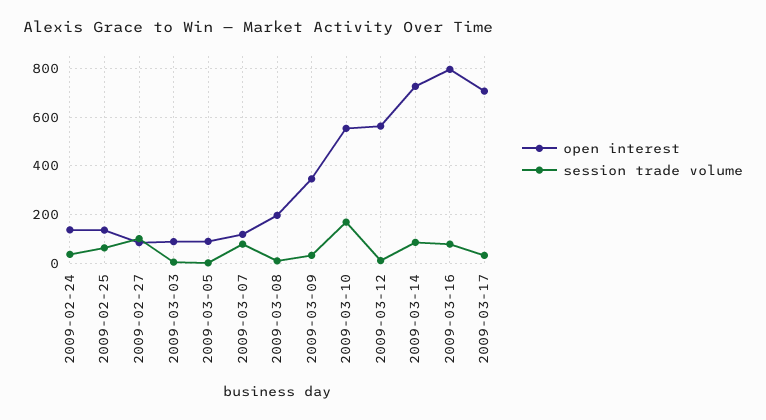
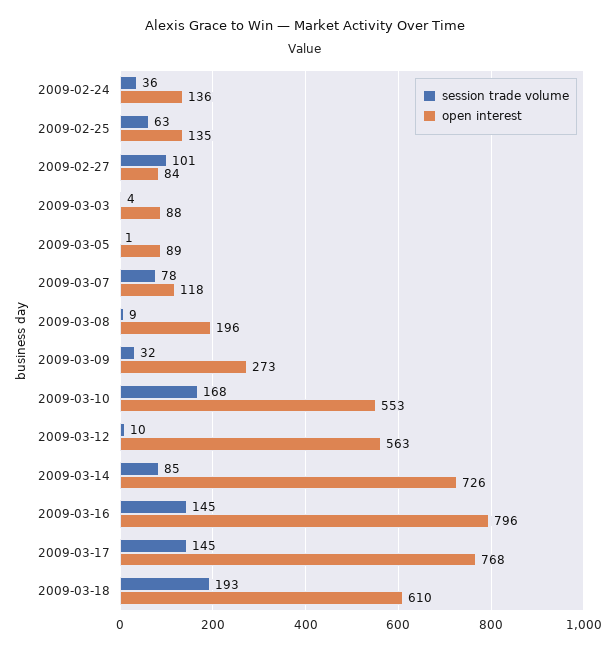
open interest, 2009-03-09: 350 -> 273
session trade volume, 2009-03-16: 75 -> 145
open interest, 2009-03-17: 700 -> 768
session trade volume, 2009-03-17: 25 -> 145
session trade volume, 2009-03-18: none -> 193
open interest, 2009-03-18: none -> 610

